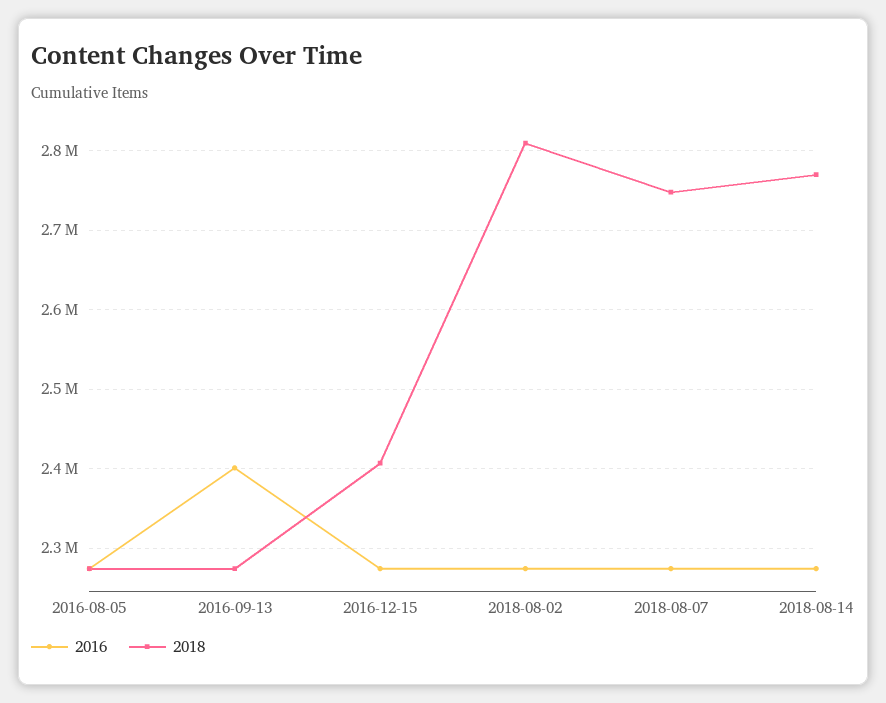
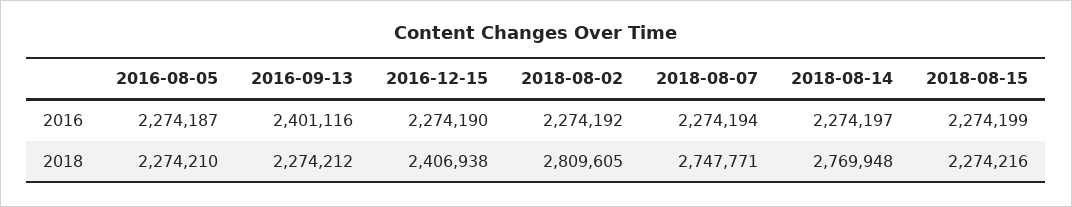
2016, 2018-08-15: none -> 2274199
2018, 2018-08-15: none -> 2274216

